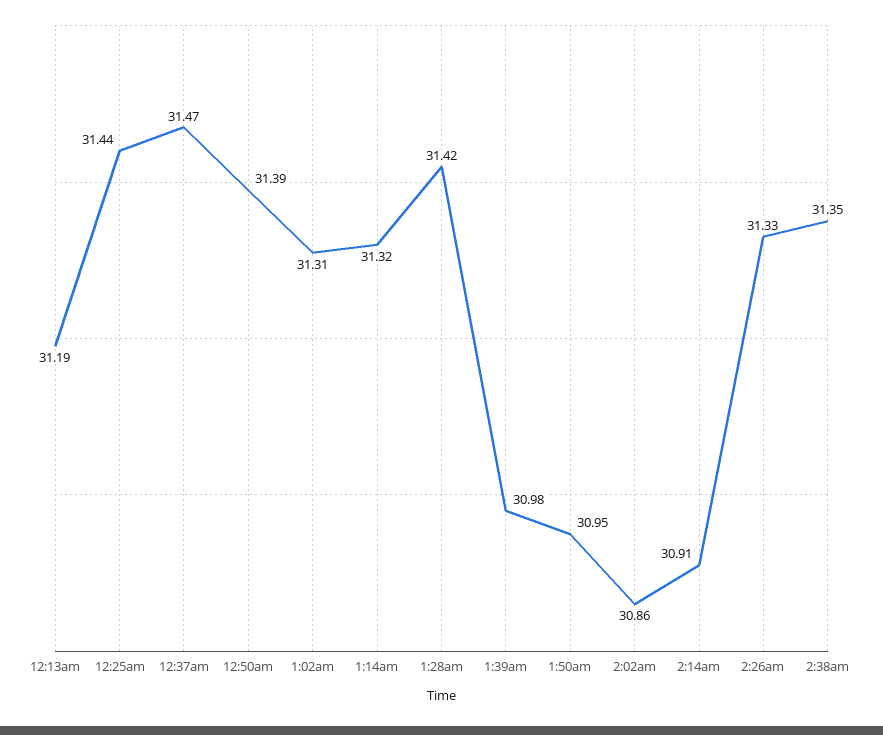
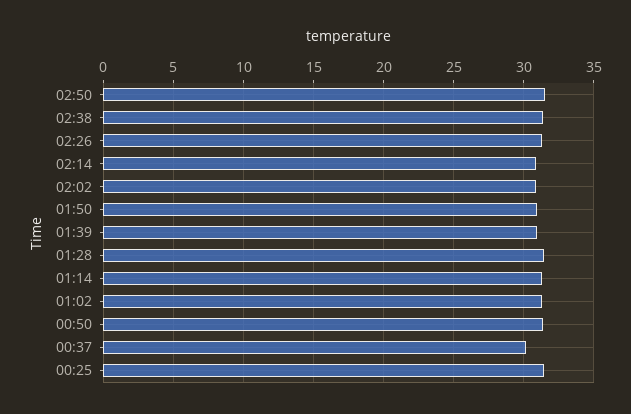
12:13am: 31.19 -> none
12:37am: 31.47 -> 30
02:50: none -> 31.5

